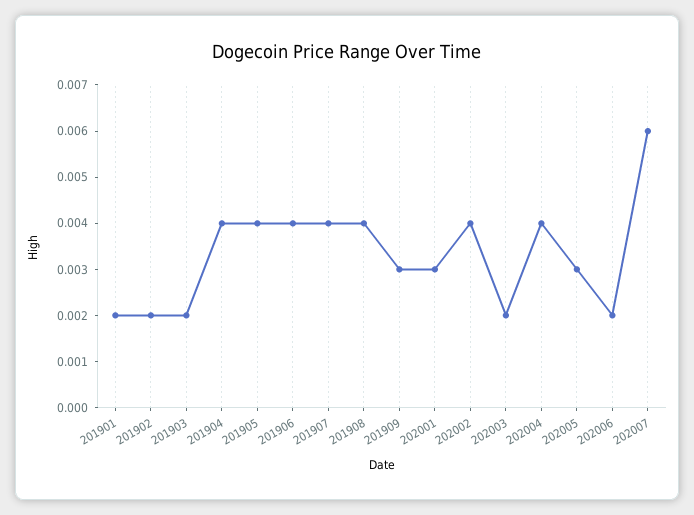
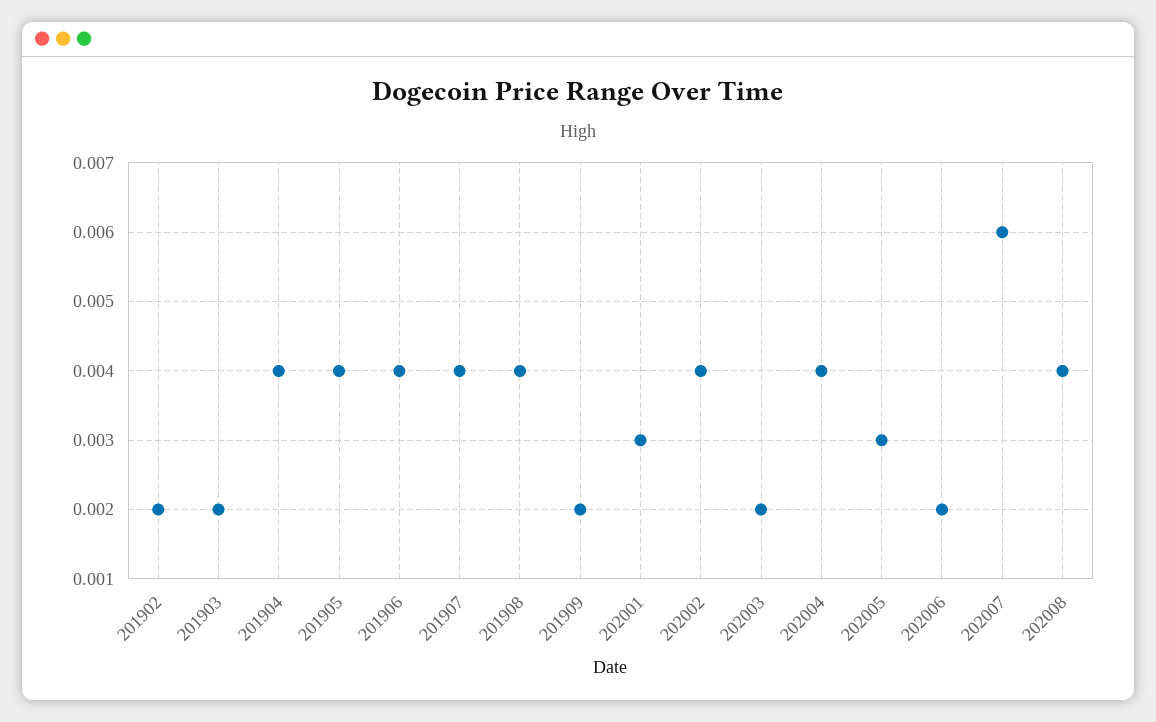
201901: 0.002 -> none
201909: 0.003 -> 0.002
202008: none -> 0.004

